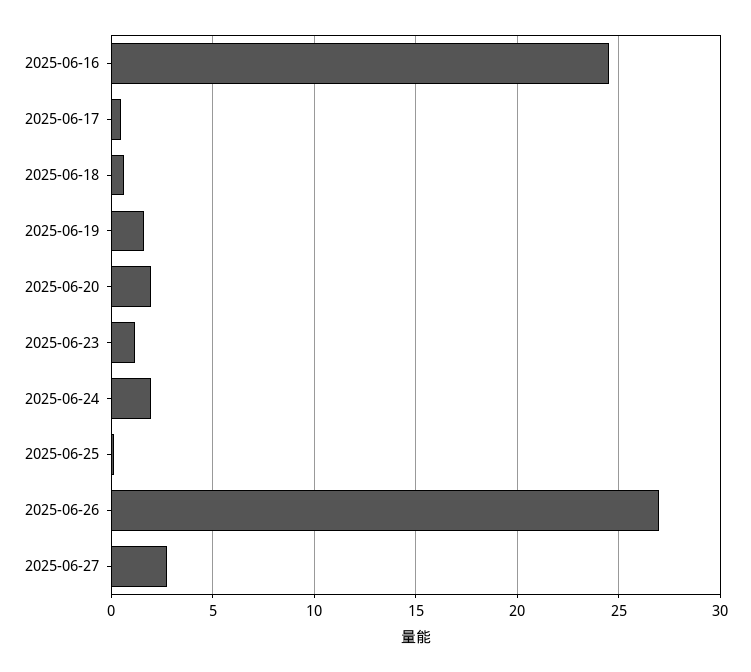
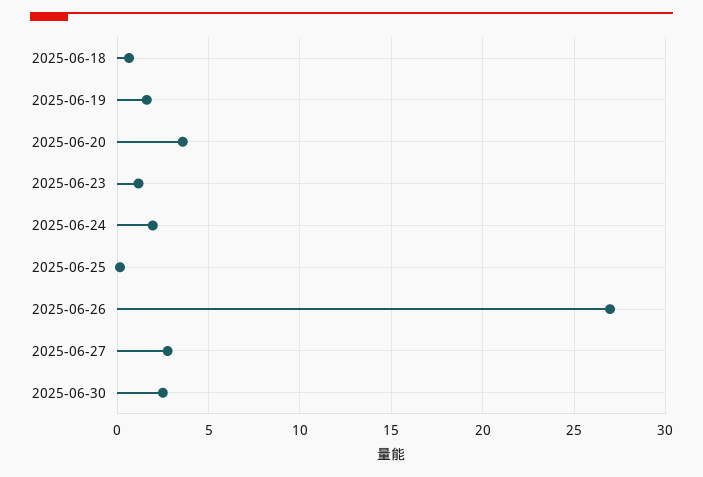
2025-06-16: 24.5 -> none
2025-06-17: 0.5 -> none
2025-06-20: 2 -> 3.5
2025-06-30: none -> 2.5

